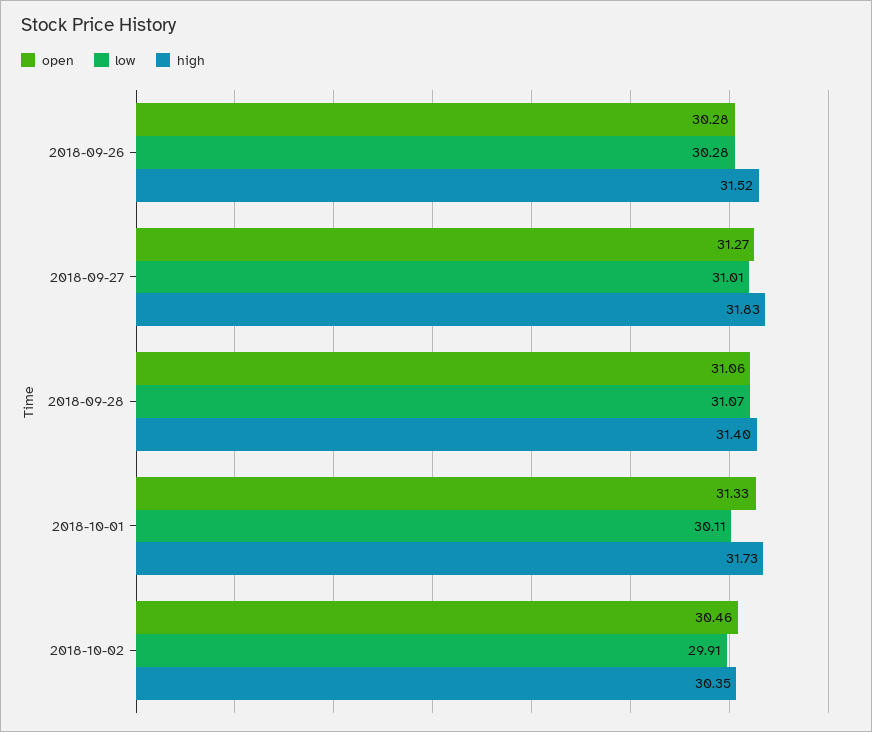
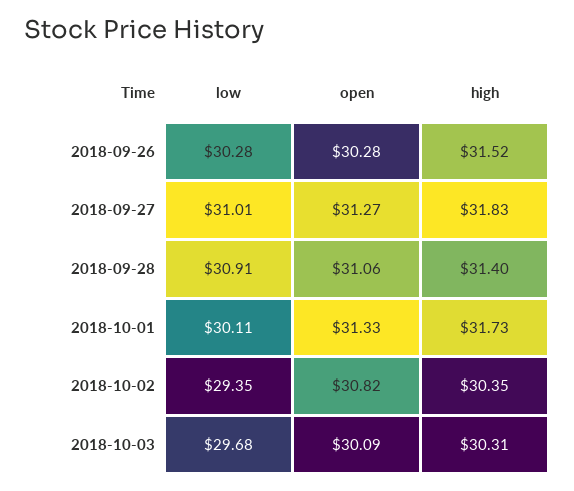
low, 2018-09-28: 31.07 -> 30.91
open, 2018-10-02: 30.46 -> 30.82
low, 2018-10-02: 29.91 -> 29.35
low, 2018-10-03: none -> 29.68
open, 2018-10-03: none -> 30.09
high, 2018-10-03: none -> 30.31

